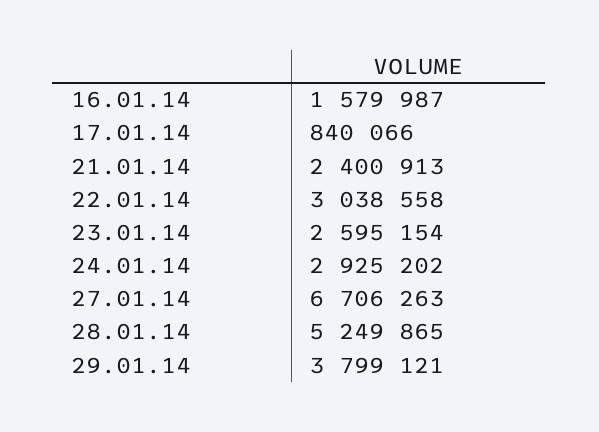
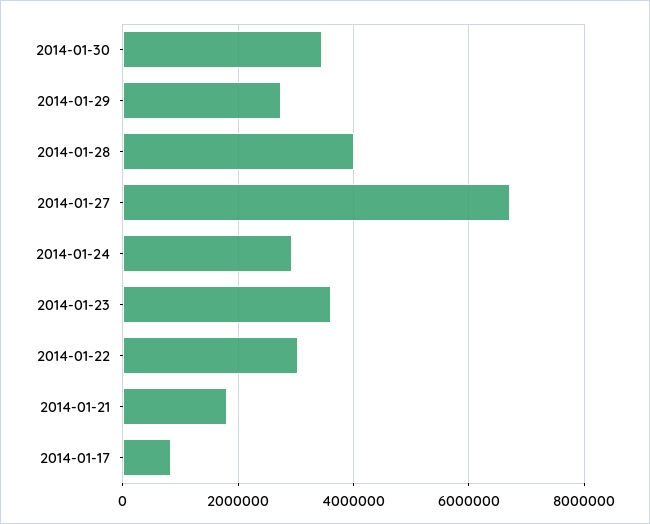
16.01.14: 1579987 -> none
21.01.14: 2400913 -> 1800000
23.01.14: 2595154 -> 3600000
28.01.14: 5249865 -> 4000000
29.01.14: 3799121 -> 2800000
2014-01-30: none -> 3400000

